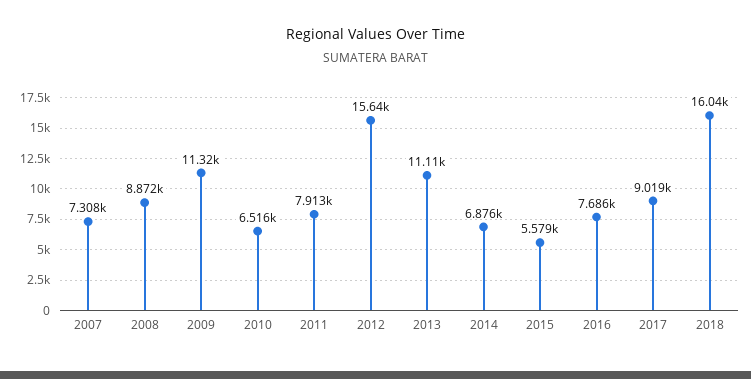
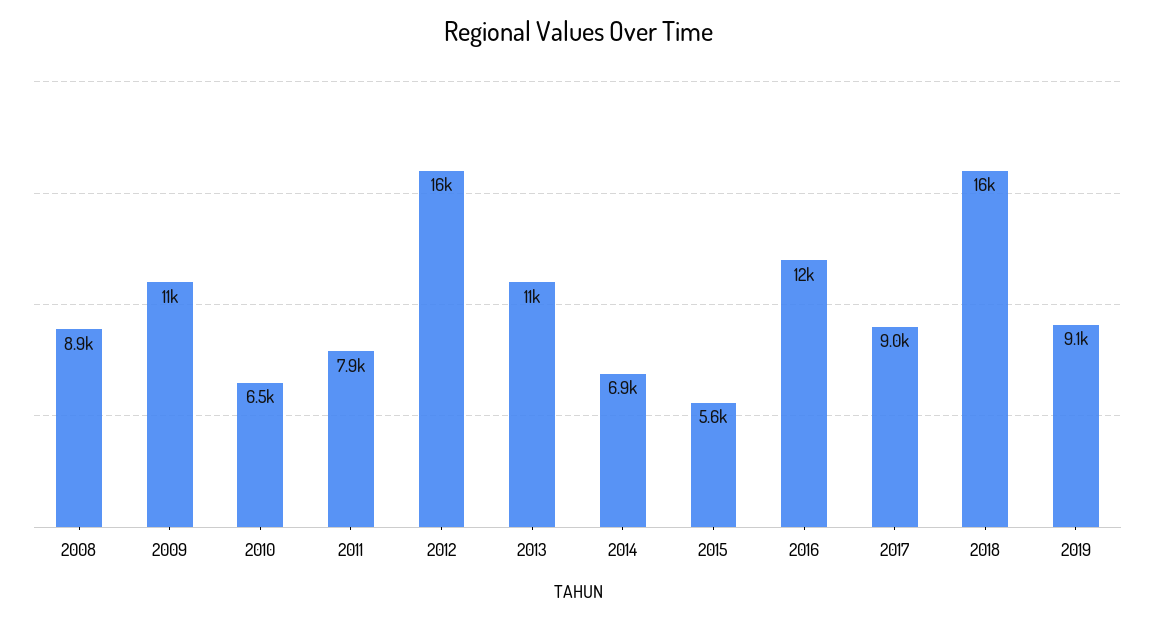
2007: 7308 -> none
2016: 7686 -> 12000
2019: none -> 9100

